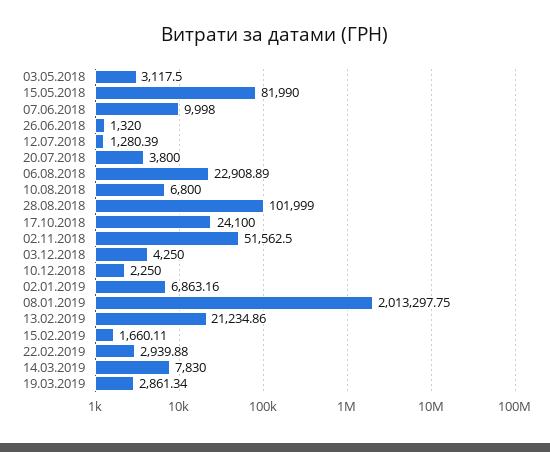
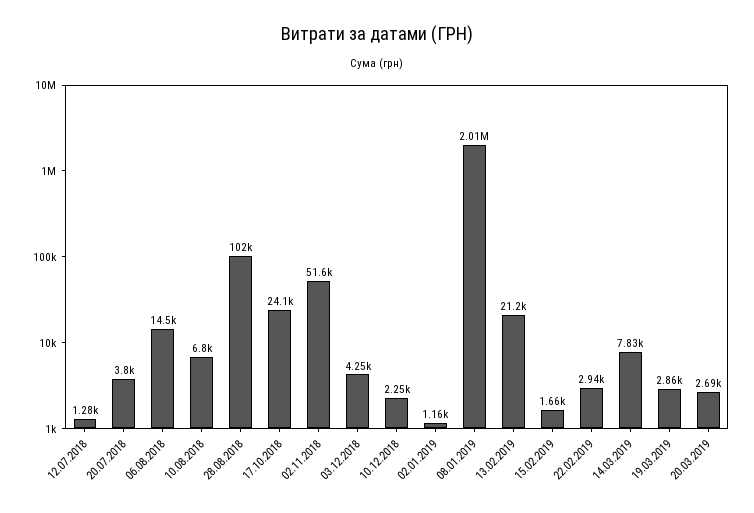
03.05.2018: 3117.5 -> none
15.05.2018: 81990 -> none
07.06.2018: 9998 -> none
26.06.2018: 1320 -> none
06.08.2018: 22908.89 -> 14500
02.01.2019: 6863.16 -> 1160
20.03.2019: none -> 2690

